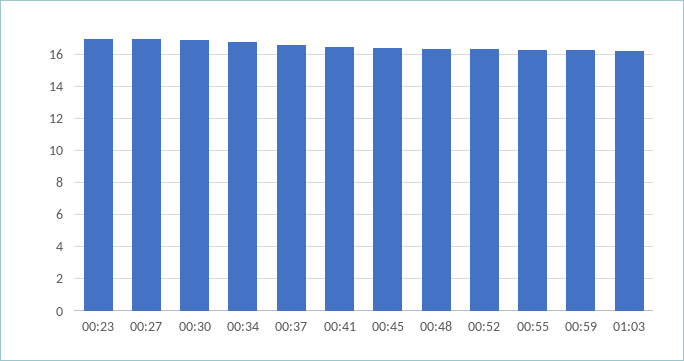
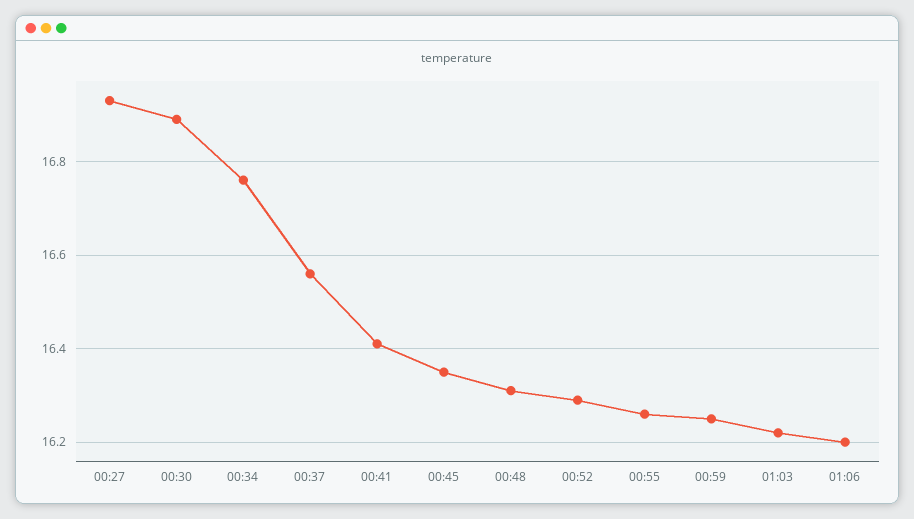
00:23: 17 -> none
01:06: none -> 16.2

